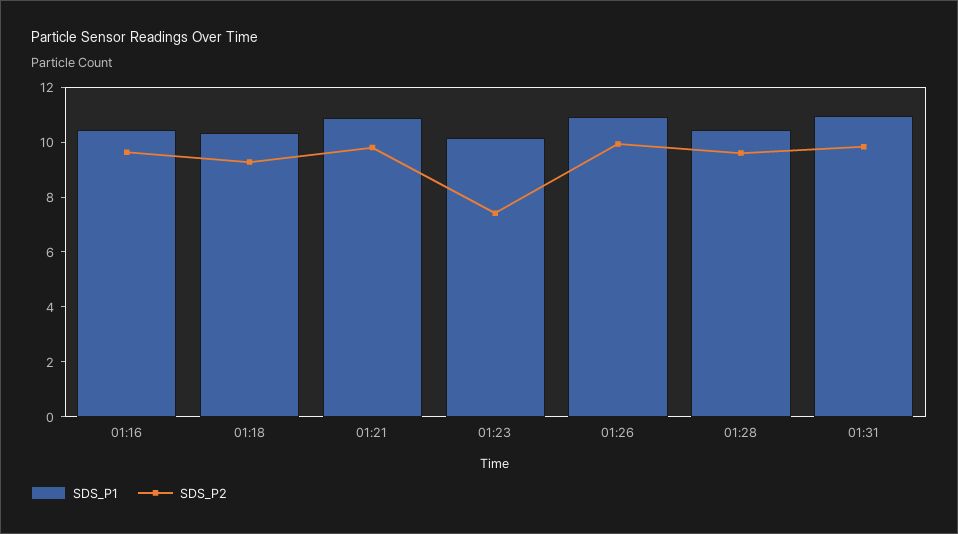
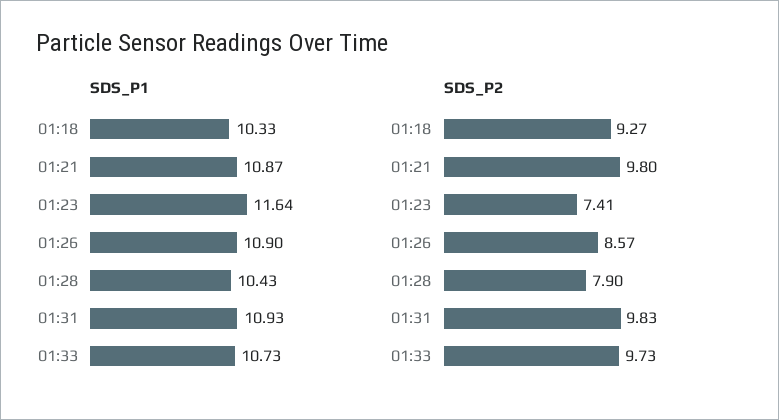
SDS_P1, 01:16: 10.5 -> none
SDS_P2, 01:16: 9.5 -> none
SDS_P1, 01:23: 10 -> 11.64
SDS_P2, 01:26: 10 -> 8.57
SDS_P2, 01:28: 9.5 -> 7.9
SDS_P1, 01:33: none -> 10.73
SDS_P2, 01:33: none -> 9.73

